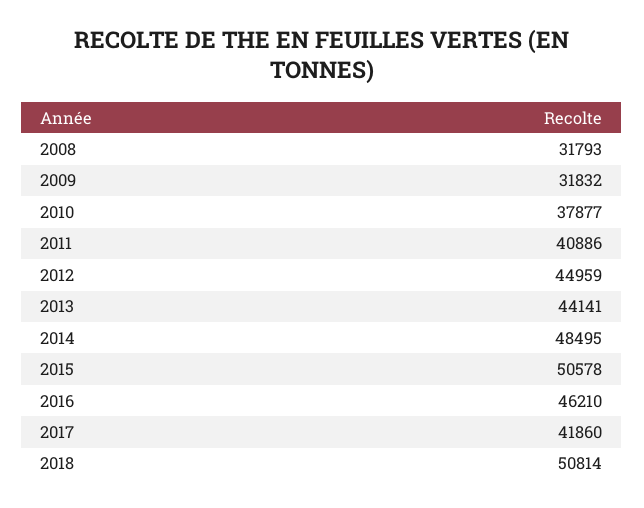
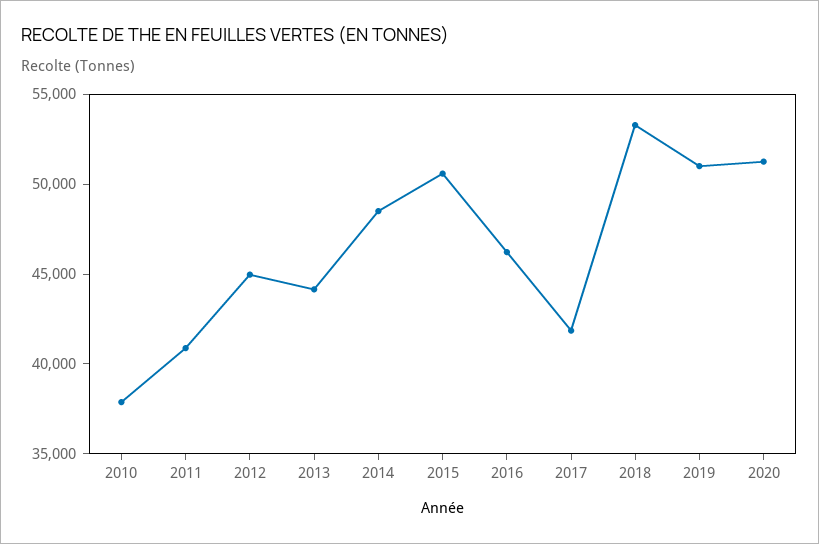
2008: 31793 -> none
2009: 31832 -> none
2018: 50814 -> 53000
2019: none -> 51000
2020: none -> 51000

